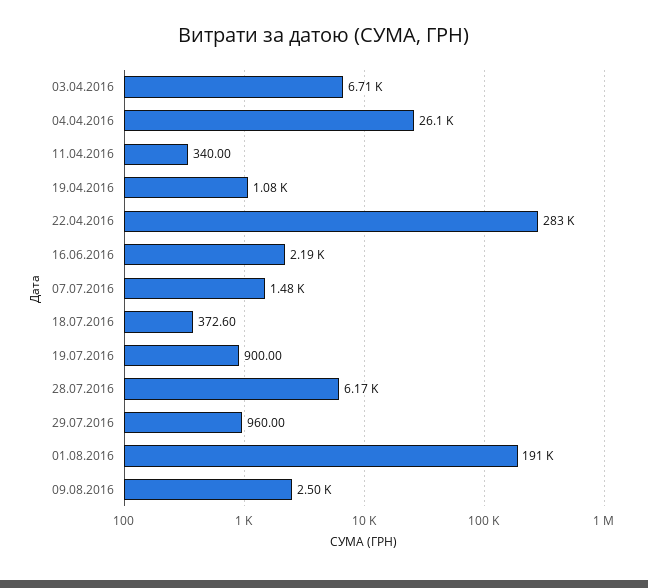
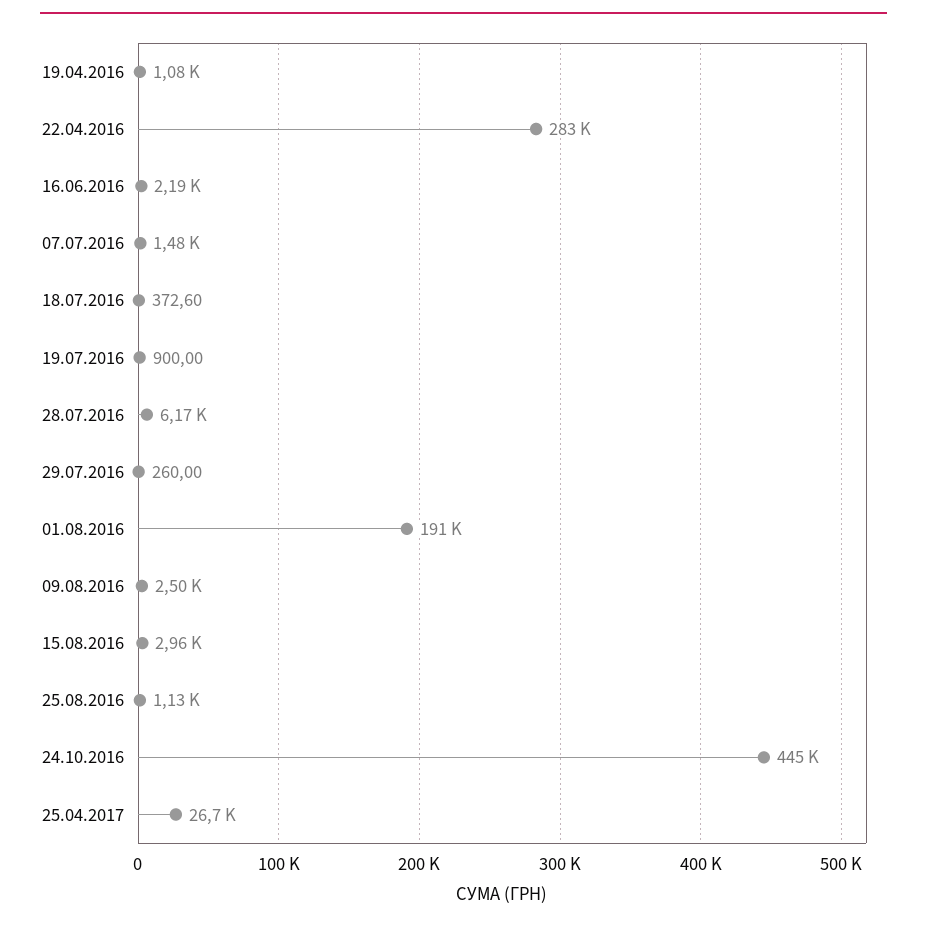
03.04.2016: 6710 -> none
04.04.2016: 26100 -> none
11.04.2016: 340 -> none
29.07.2016: 960 -> 260
15.08.2016: none -> 2960
25.08.2016: none -> 1130
24.10.2016: none -> 445000
25.04.2017: none -> 26700

